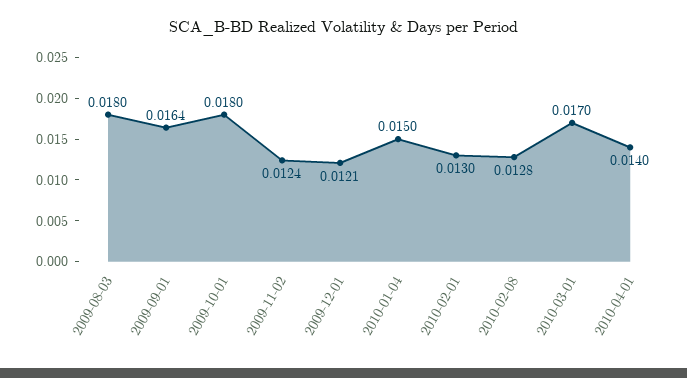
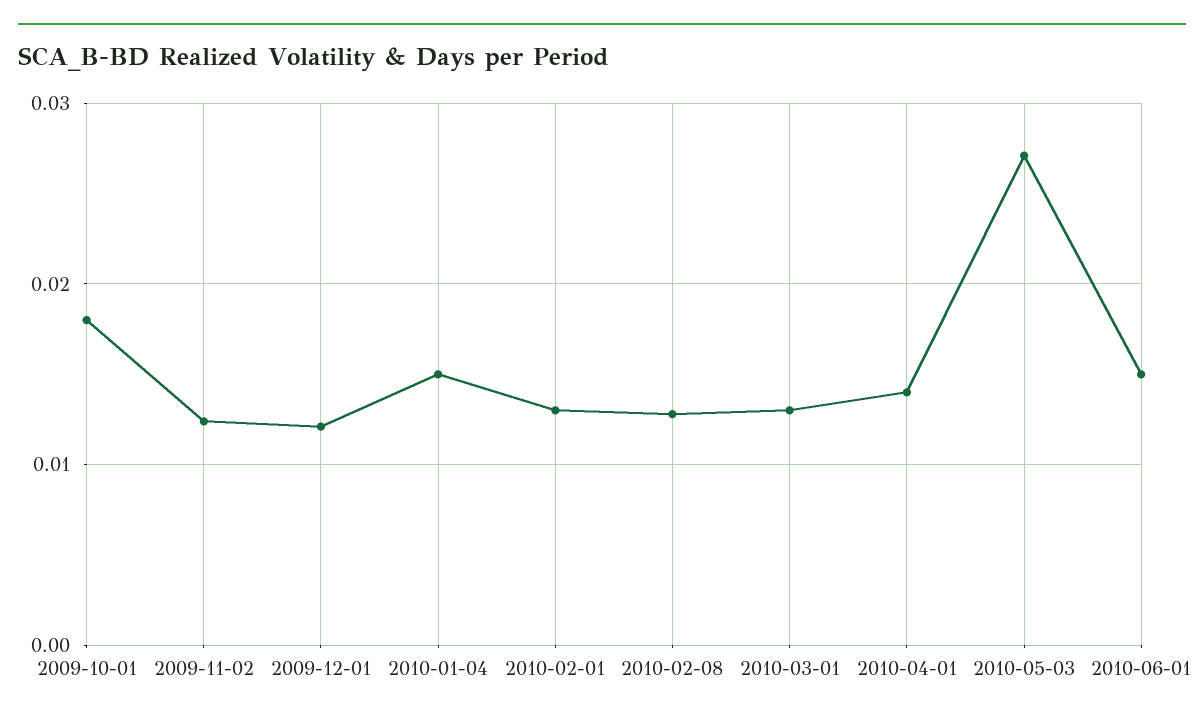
2009-08-03: 0.018 -> none
2009-09-01: 0.0164 -> none
2010-03-01: 0.017 -> 0.013
2010-05-03: none -> 0.027
2010-06-01: none -> 0.015

